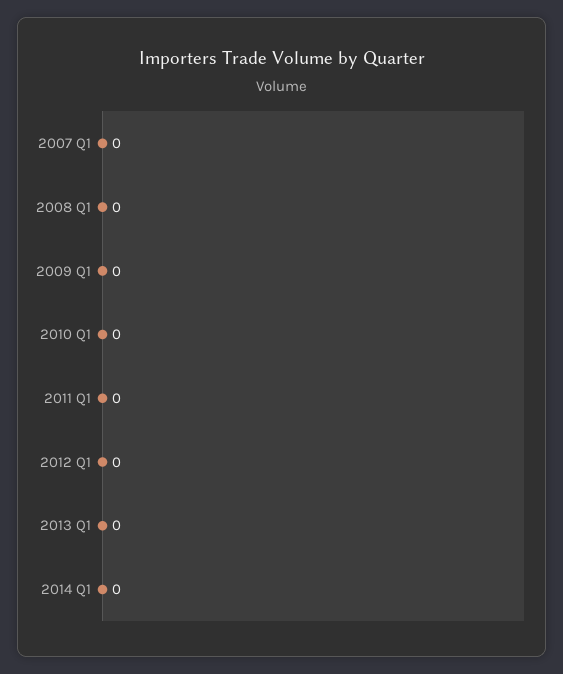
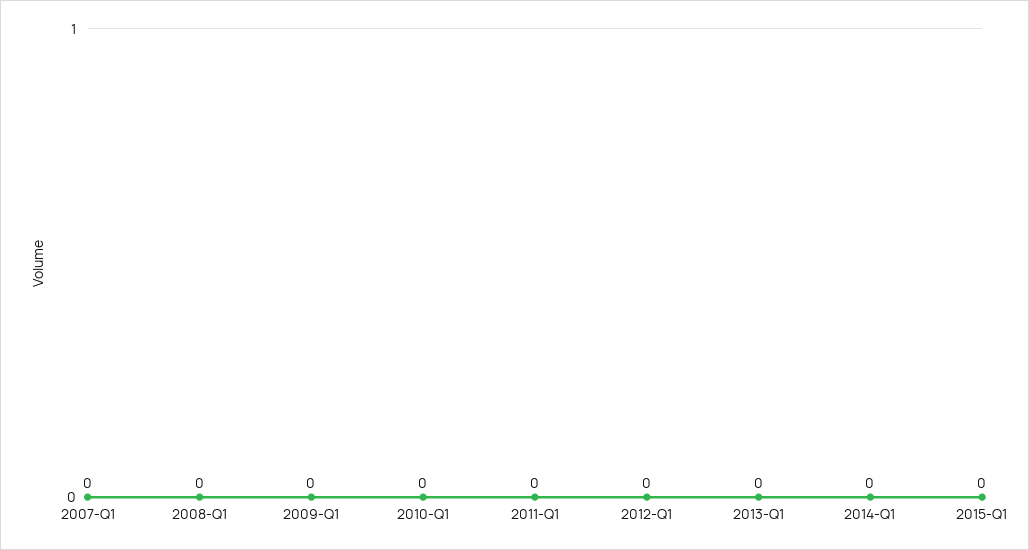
2015-Q1: none -> 0

